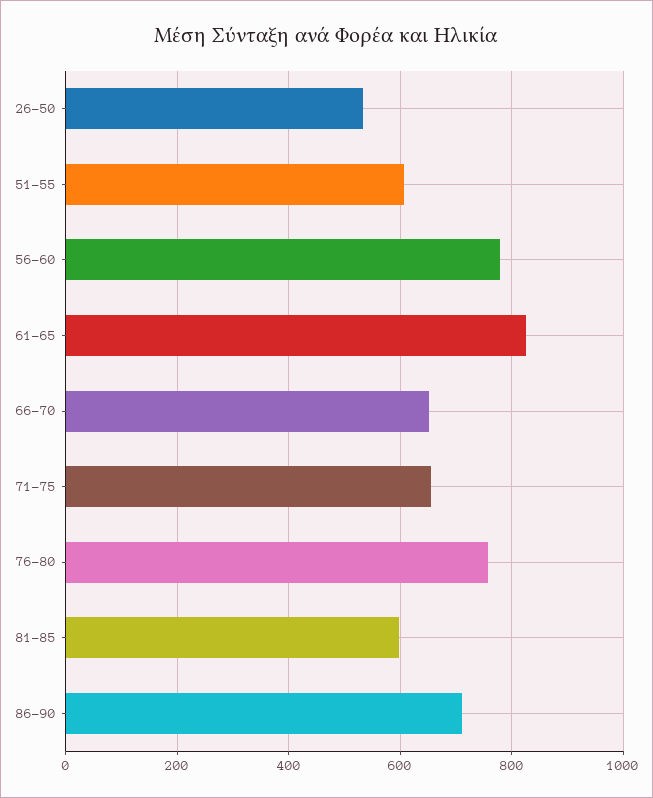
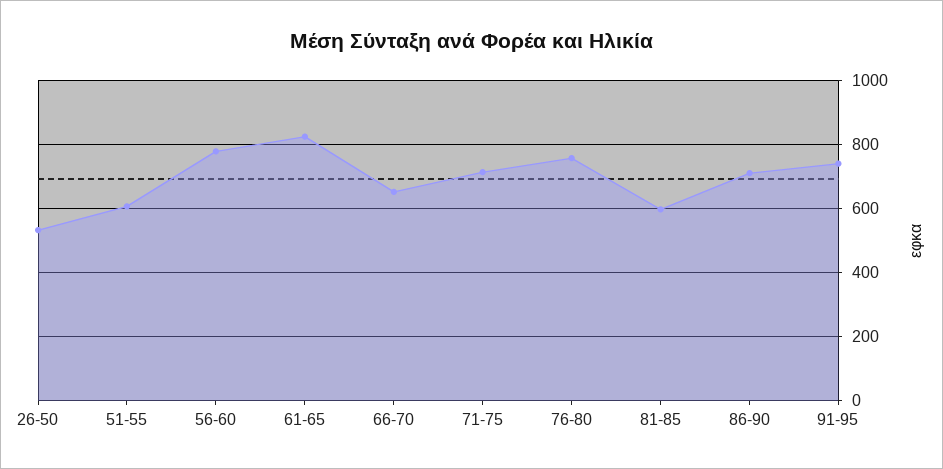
71-75: 660 -> 720
91-95: none -> 740

